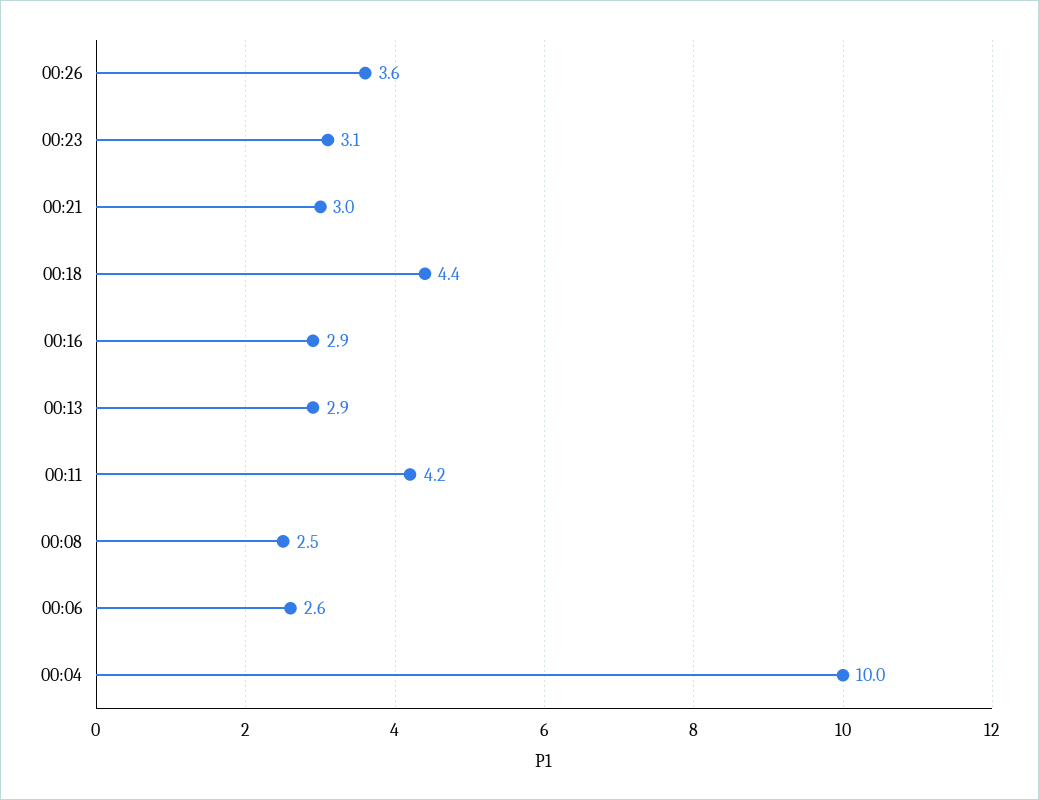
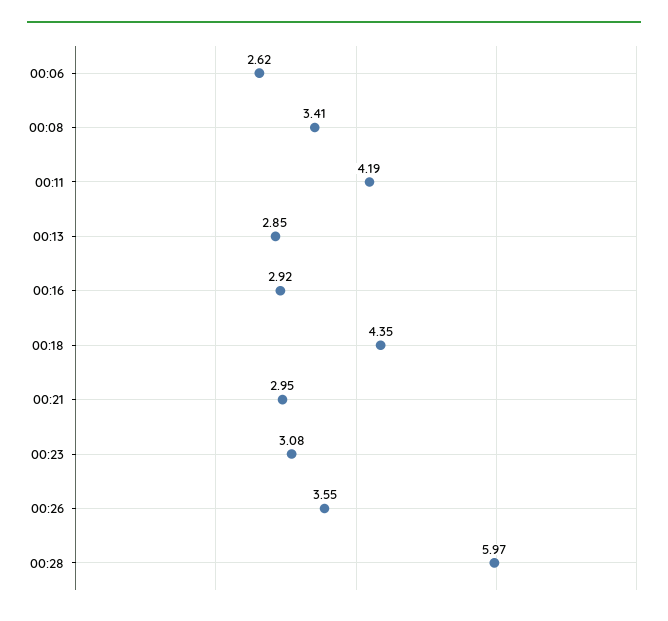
00:08: 2.5 -> 3.41
00:04: 10 -> none
00:28: none -> 5.97

